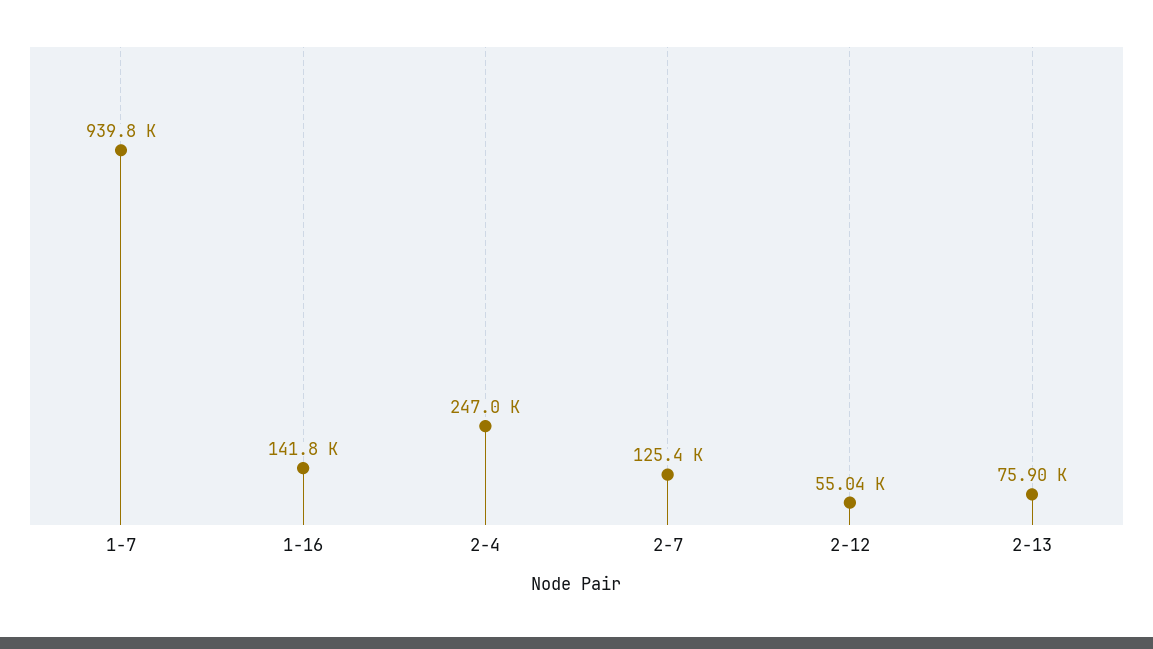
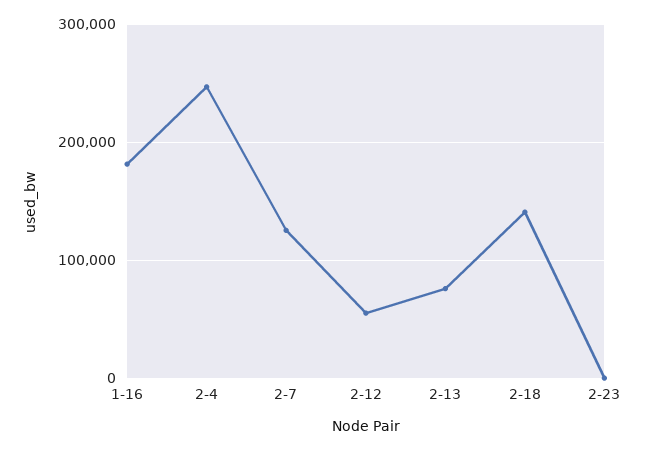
1-7: 939800 -> none
1-16: 141800 -> 180000
2-18: none -> 140000
2-23: none -> 0

